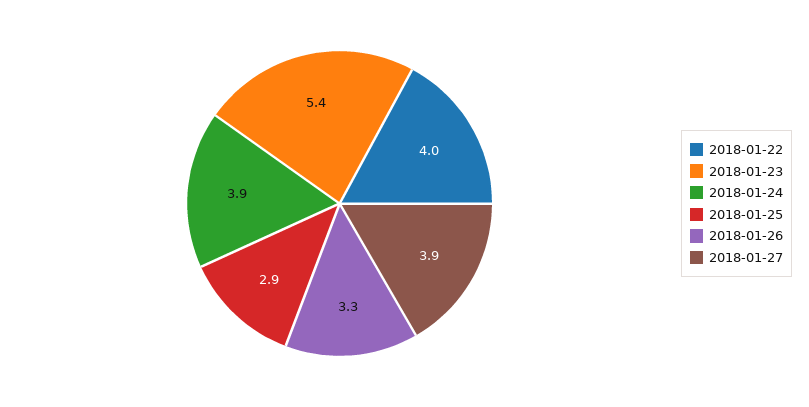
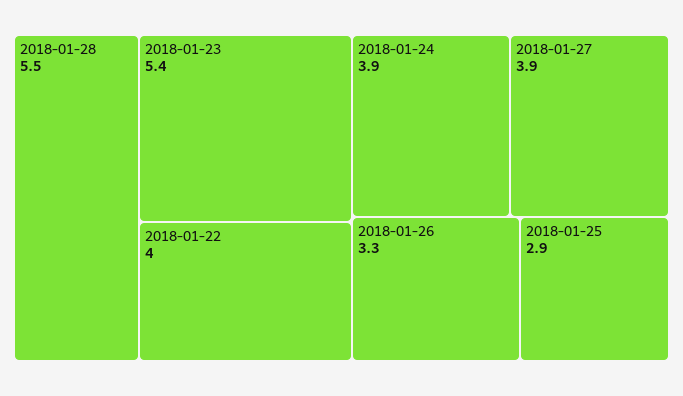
2018-01-28: none -> 5.5

